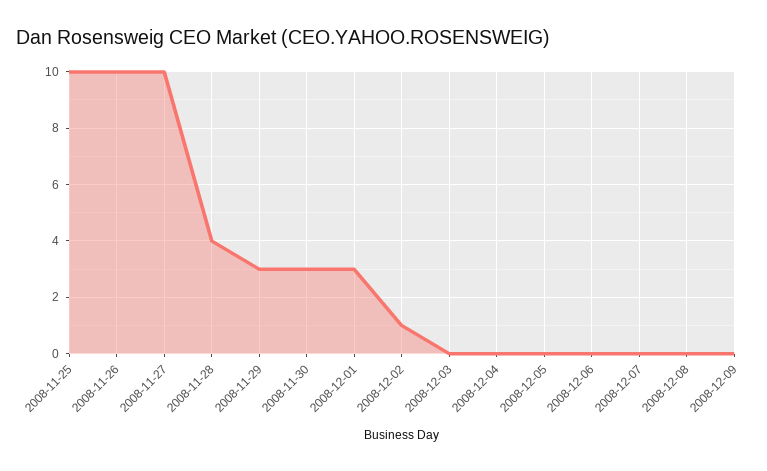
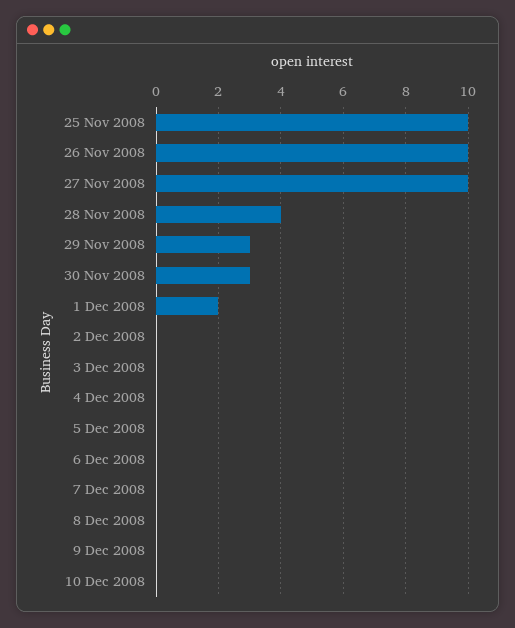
2008-12-01: 3 -> 2
2008-12-02: 1 -> 0
10 Dec 2008: none -> 0

